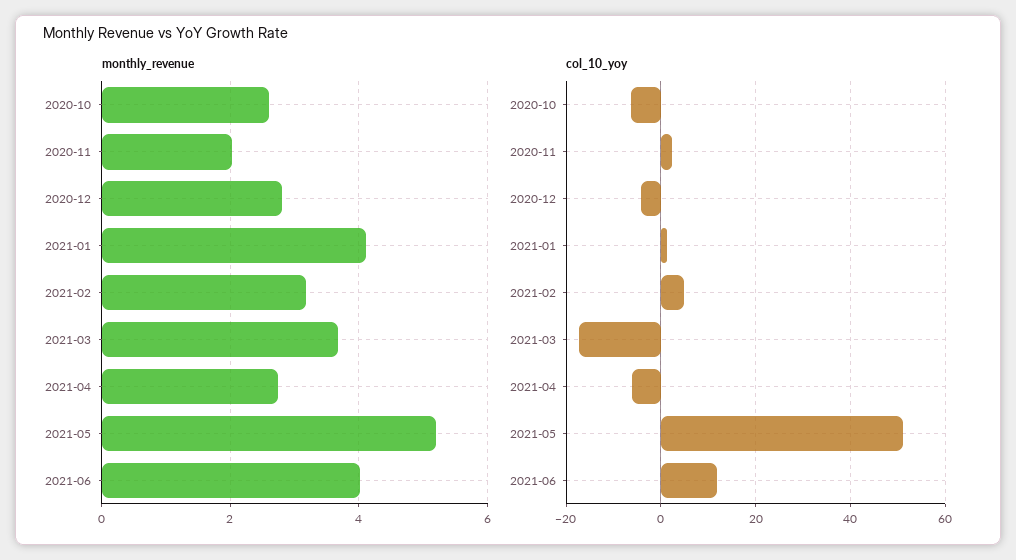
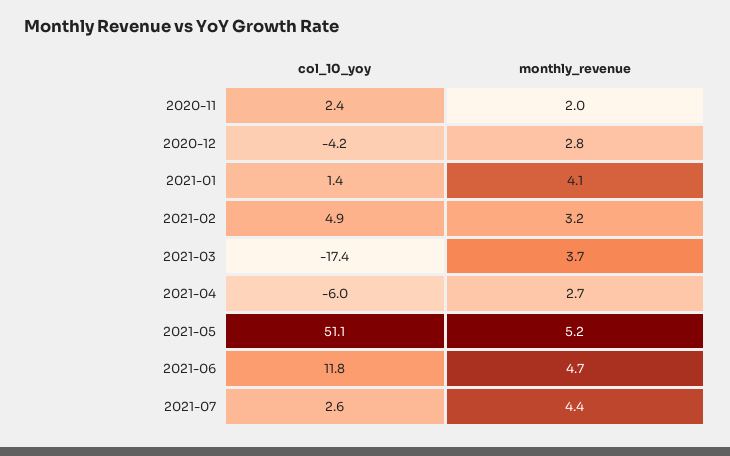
monthly_revenue, 2020-10: 2.6 -> none
monthly_revenue, 2021-06: 4 -> 4.7
col_10_yoy, 2020-10: -6 -> none
col_10_yoy, 2021-07: none -> 2.6
monthly_revenue, 2021-07: none -> 4.4

